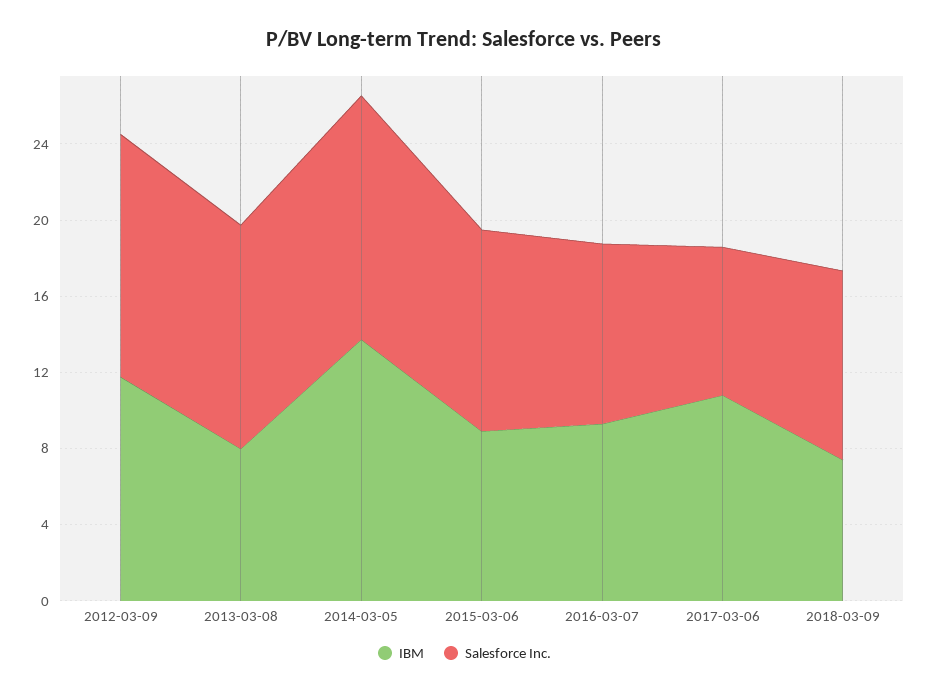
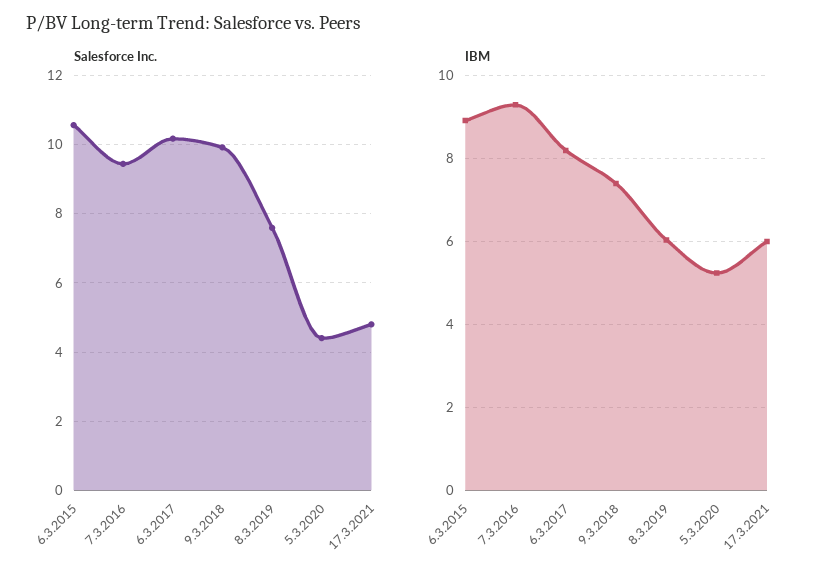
IBM, 2012-03-09: 12 -> none
Salesforce Inc., 2012-03-09: 13 -> none
IBM, 2013-03-08: 8 -> none
Salesforce Inc., 2013-03-08: 12 -> none
IBM, 2014-03-05: 14 -> none
Salesforce Inc., 2014-03-05: 13 -> none
IBM, 2017-03-06: 11 -> 8.2
Salesforce Inc., 2017-03-06: 8 -> 10.2
Salesforce Inc., 8.3.2019: none -> 7.6
Salesforce Inc., 5.3.2020: none -> 4.4
Salesforce Inc., 17.3.2021: none -> 4.8
IBM, 8.3.2019: none -> 6
IBM, 5.3.2020: none -> 5.2
IBM, 17.3.2021: none -> 6

